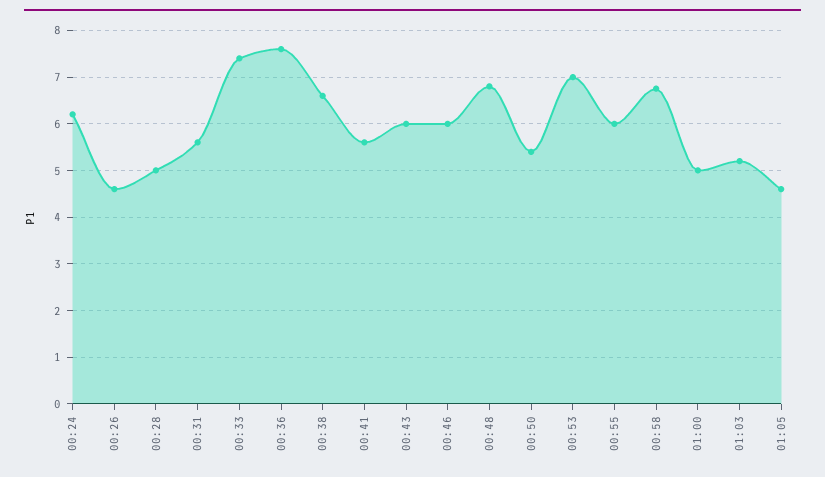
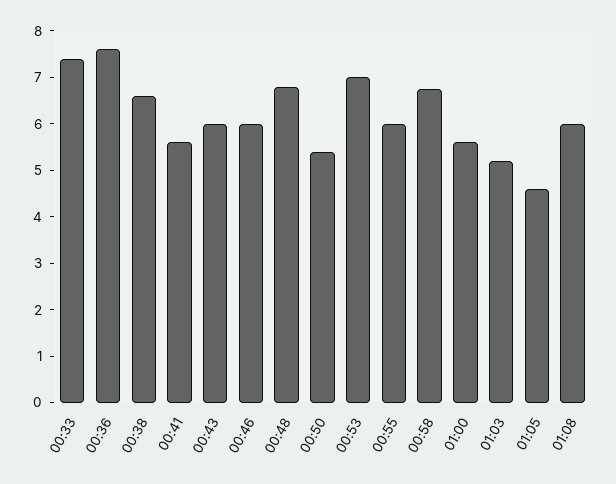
00:24: 6.2 -> none
00:26: 4.6 -> none
00:28: 5 -> none
00:31: 5.6 -> none
01:00: 5 -> 5.6
01:08: none -> 6

